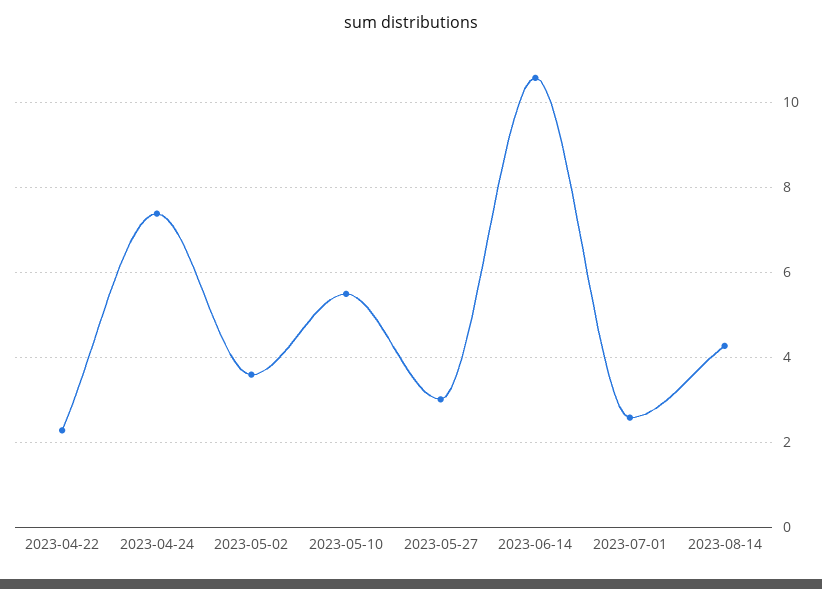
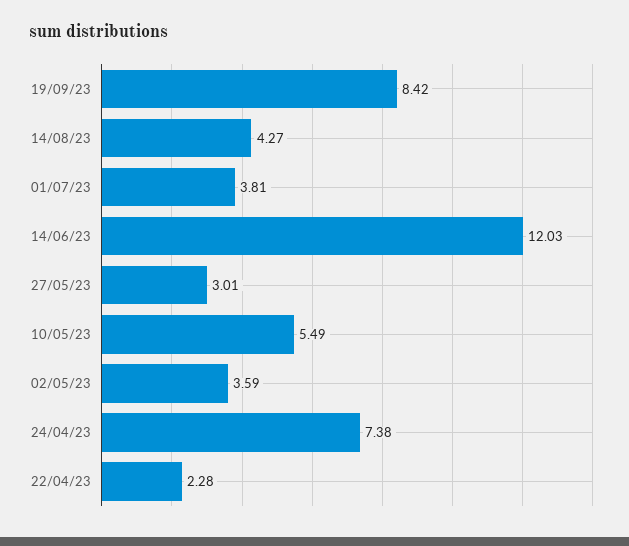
2023-06-14: 10.6 -> 12.03
2023-07-01: 2.6 -> 3.81
19/09/23: none -> 8.42

